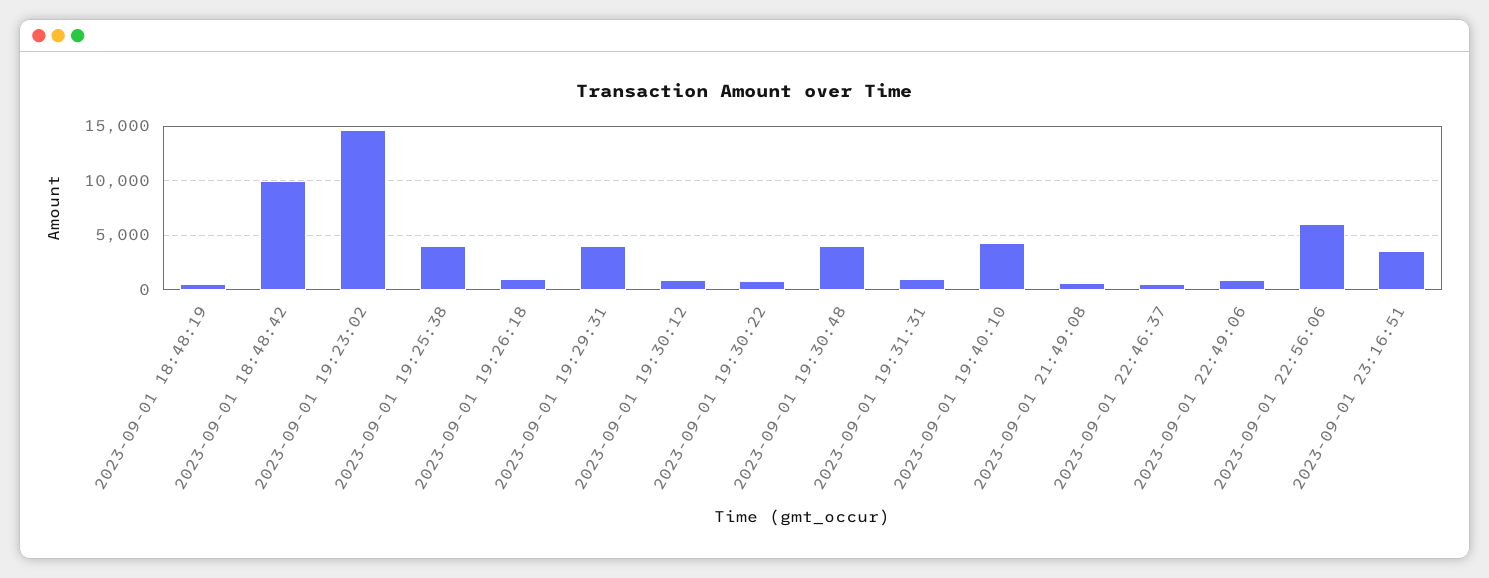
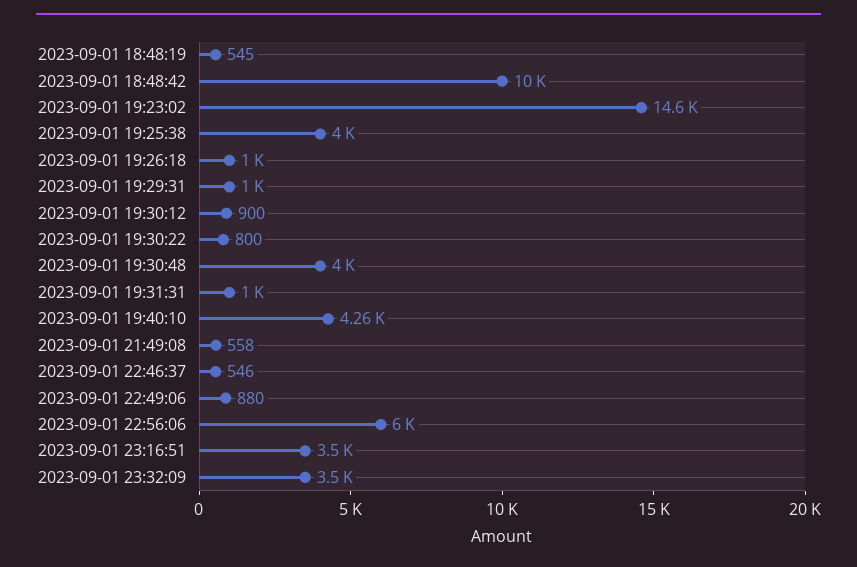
2023-09-01 19:29:31: 4000 -> 1000
2023-09-01 23:32:09: none -> 3500

